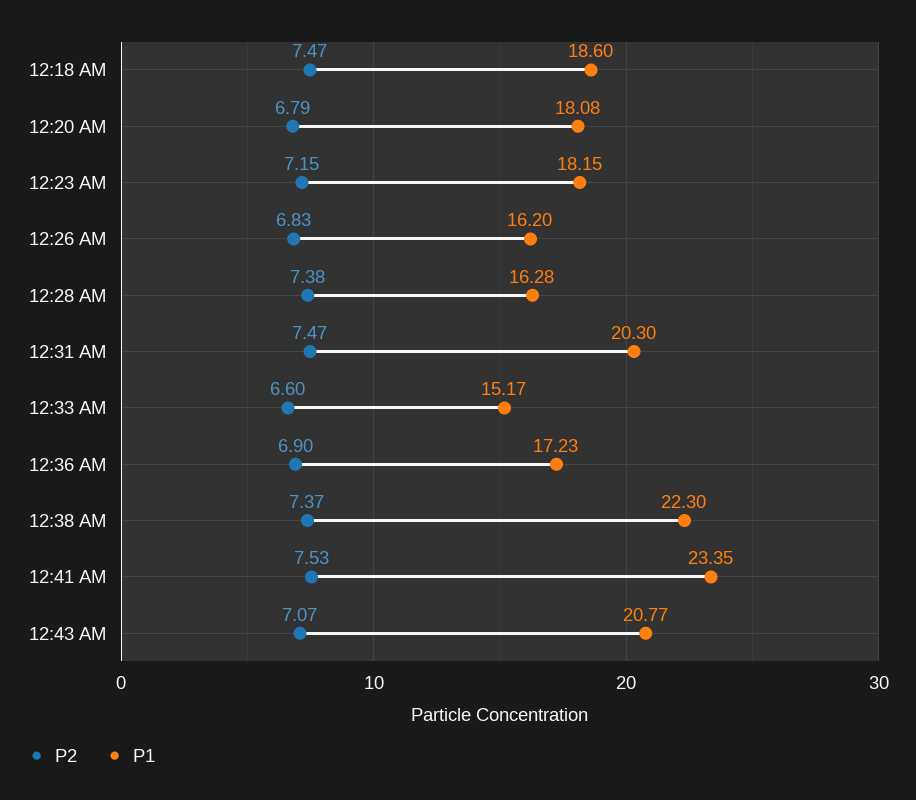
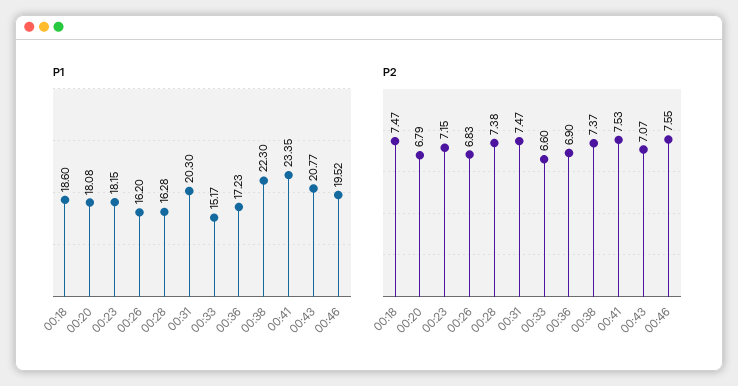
P1, 00:46: none -> 19.52
P2, 00:46: none -> 7.55

